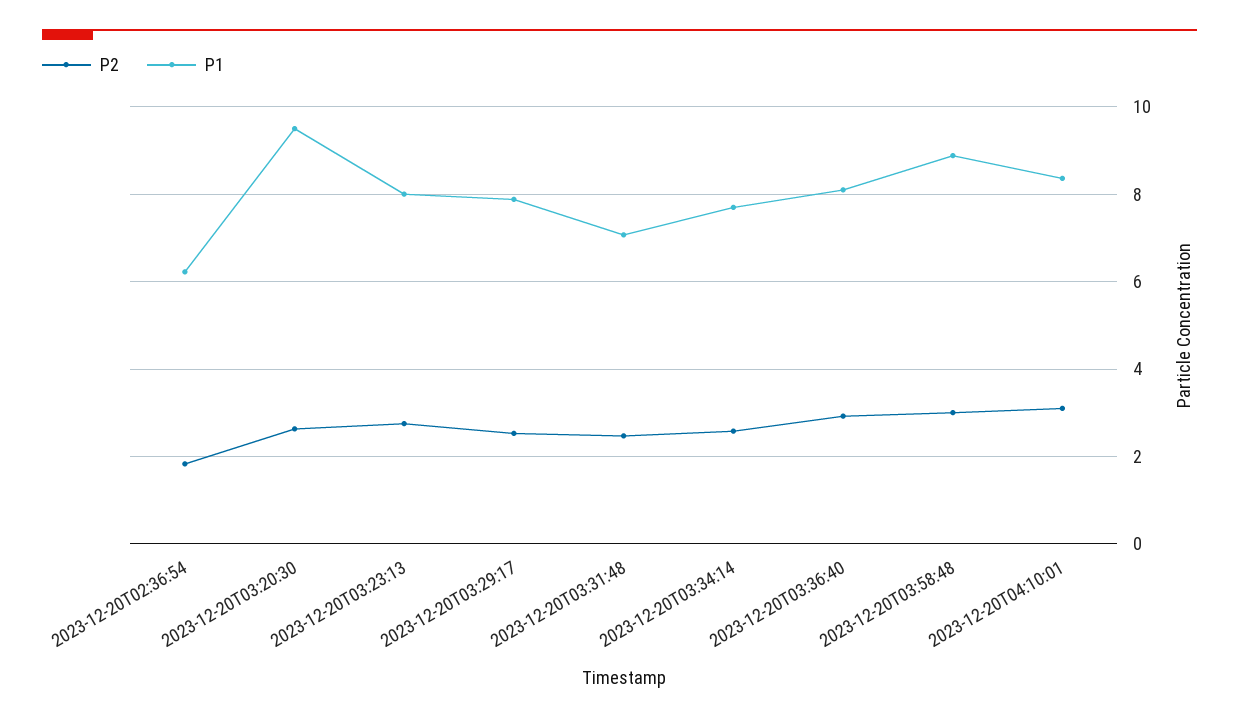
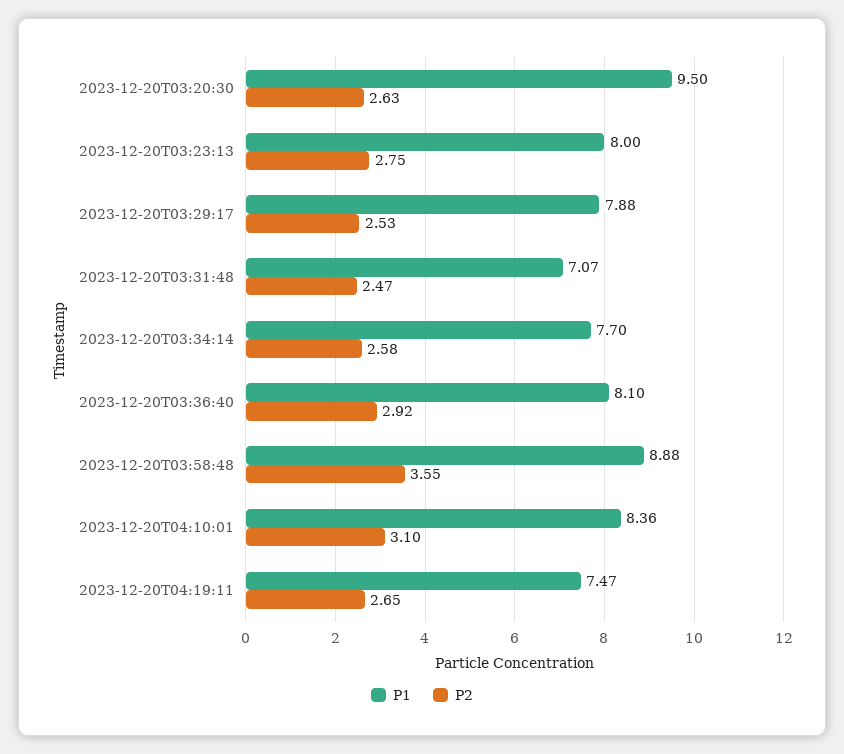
P2, 2023-12-20T02:36:54: 1.8 -> none
P1, 2023-12-20T02:36:54: 6.2 -> none
P2, 2023-12-20T03:58:48: 3 -> 3.55
P1, 2023-12-20T04:19:11: none -> 7.47
P2, 2023-12-20T04:19:11: none -> 2.65

